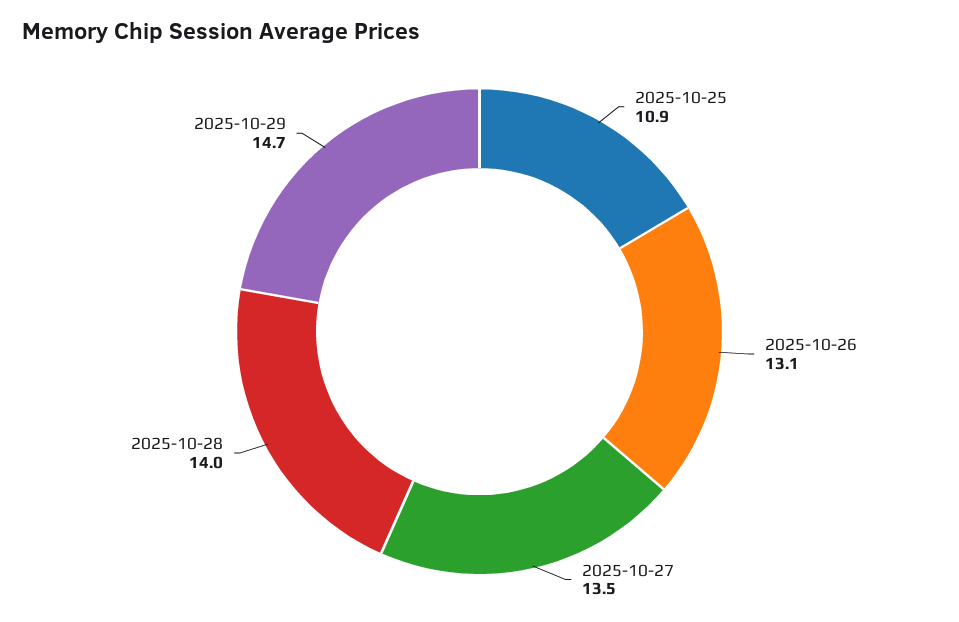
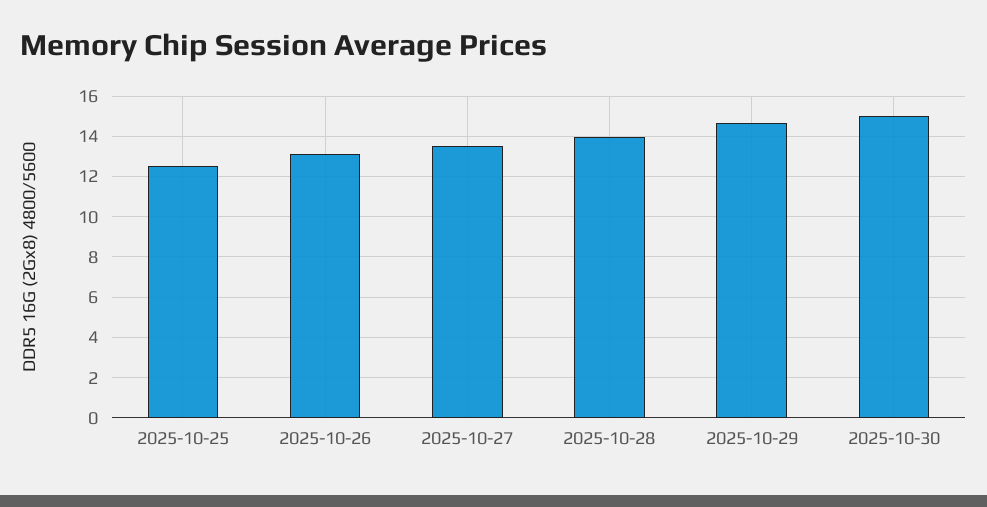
2025-10-25: 10.9 -> 12.5
2025-10-30: none -> 15

